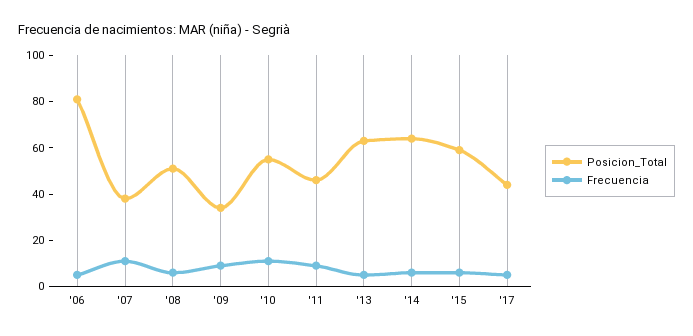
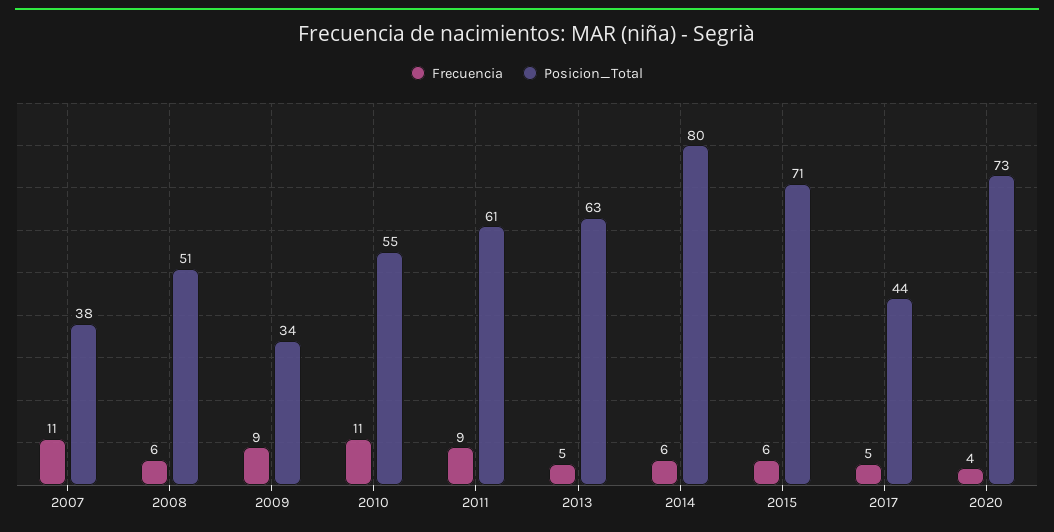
Posicion_Total, '06: 80 -> none
Frecuencia, '06: 5 -> none
Posicion_Total, '11: 45 -> 61
Posicion_Total, '14: 65 -> 80
Posicion_Total, '15: 60 -> 71
Frecuencia, 2020: none -> 4
Posicion_Total, 2020: none -> 73

